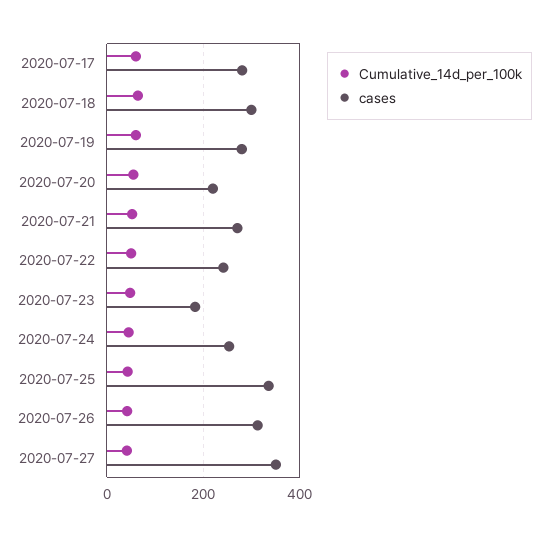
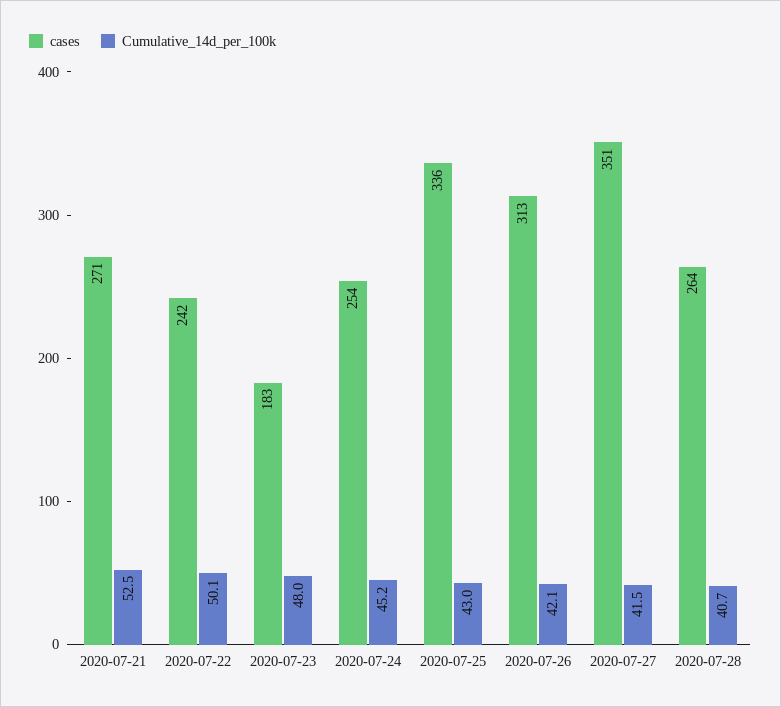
Cumulative_14d_per_100k, 2020-07-17: 60 -> none
cases, 2020-07-17: 280 -> none
Cumulative_14d_per_100k, 2020-07-18: 60 -> none
cases, 2020-07-18: 300 -> none
Cumulative_14d_per_100k, 2020-07-19: 60 -> none
cases, 2020-07-19: 280 -> none
Cumulative_14d_per_100k, 2020-07-20: 60 -> none
cases, 2020-07-20: 220 -> none
cases, 2020-07-28: none -> 264
Cumulative_14d_per_100k, 2020-07-28: none -> 40.7

